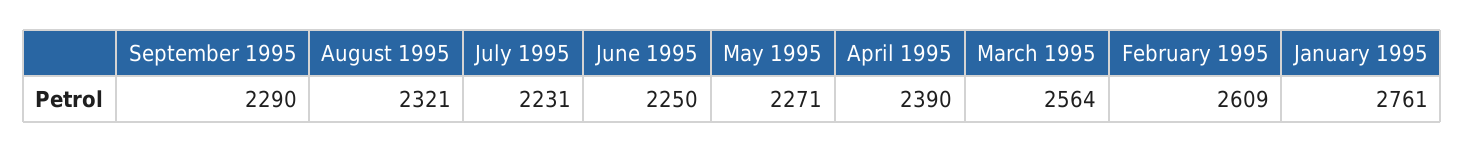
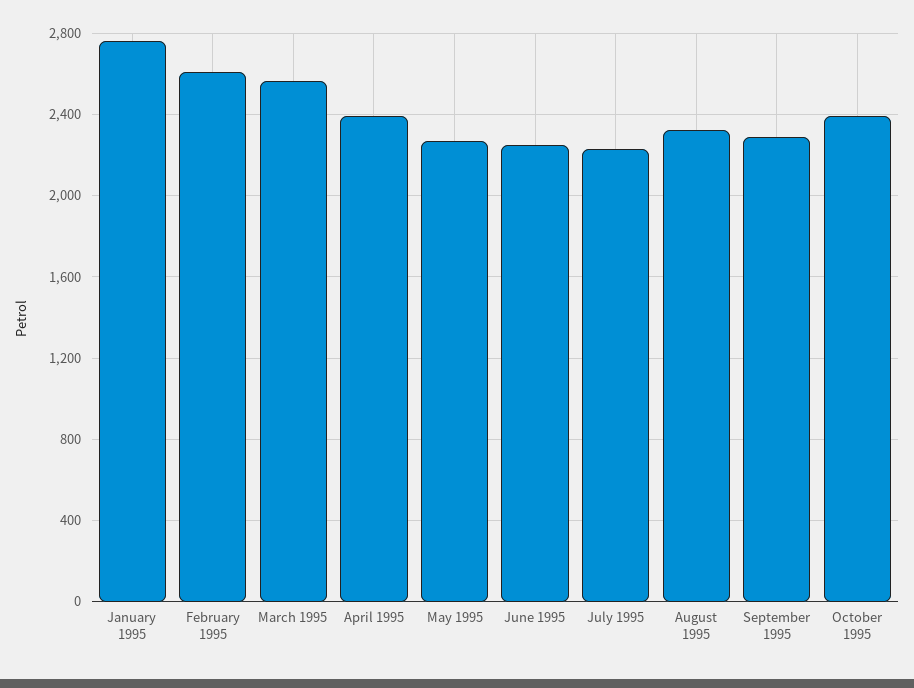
October 1995: none -> 2400

